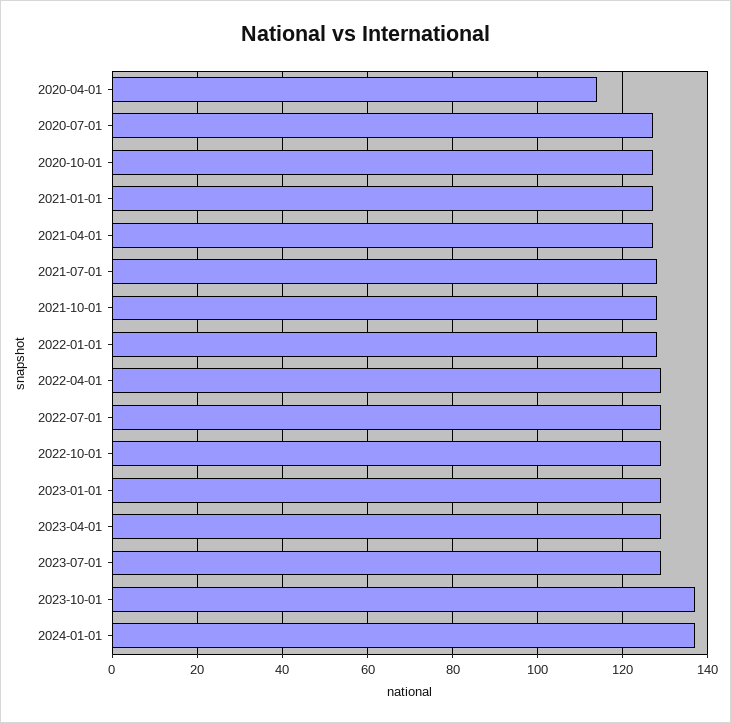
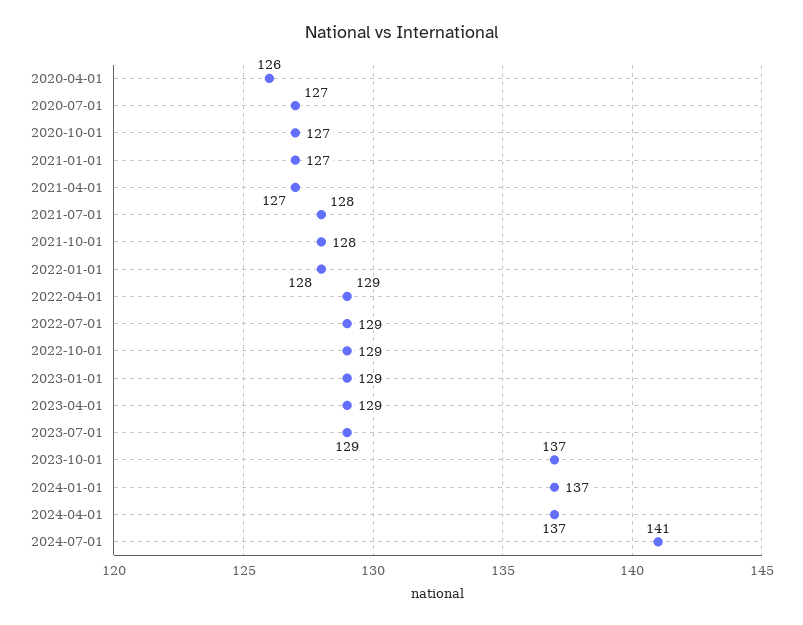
2020-04-01: 115 -> 126
2024-04-01: none -> 137
2024-07-01: none -> 141

